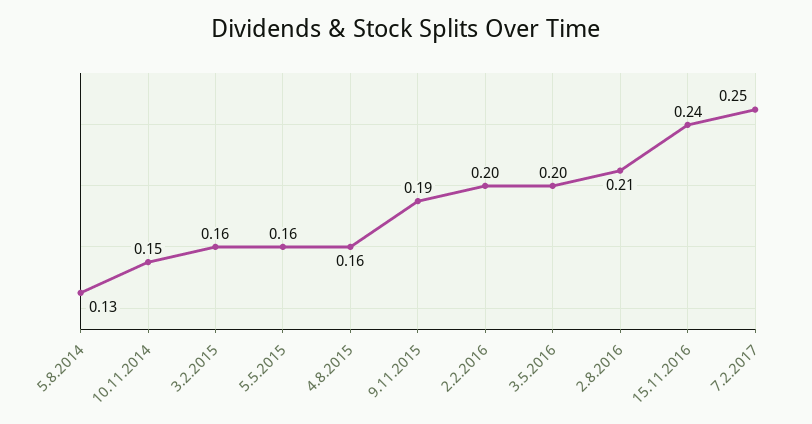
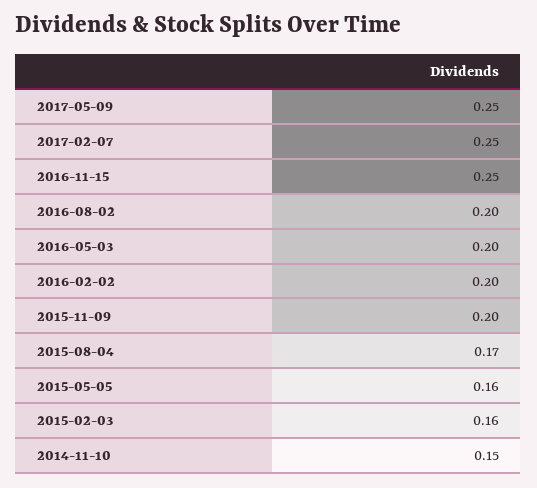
5.8.2014: 0.13 -> none
4.8.2015: 0.16 -> 0.17
9.11.2015: 0.19 -> 0.2
2.8.2016: 0.21 -> 0.2
15.11.2016: 0.24 -> 0.25
2017-05-09: none -> 0.25

